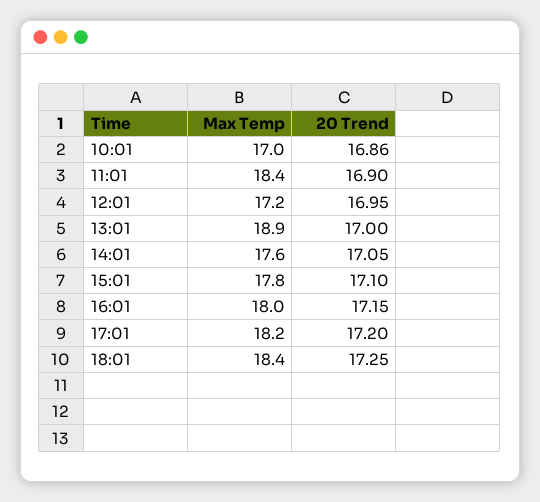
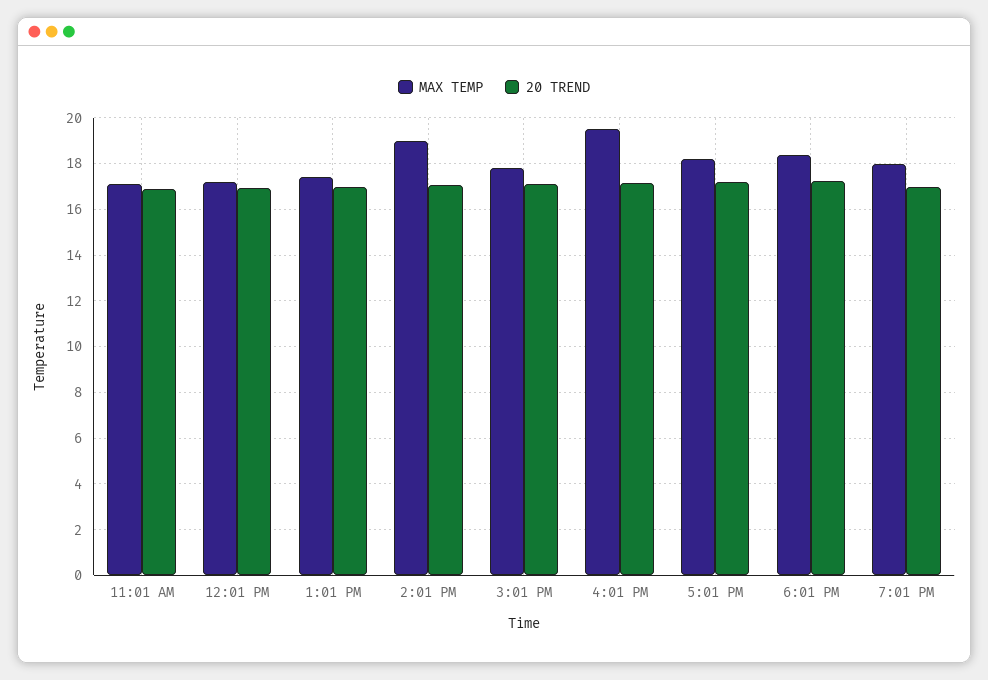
Max Temp, 10:01: 17 -> none
20 Trend, 10:01: 16.86 -> none
Max Temp, 11:01: 18.4 -> 17
Max Temp, 13:01: 18.9 -> 17.5
Max Temp, 14:01: 17.6 -> 19
Max Temp, 16:01: 18 -> 19.5
Max Temp, 7:01 PM: none -> 18
20 Trend, 7:01 PM: none -> 17

